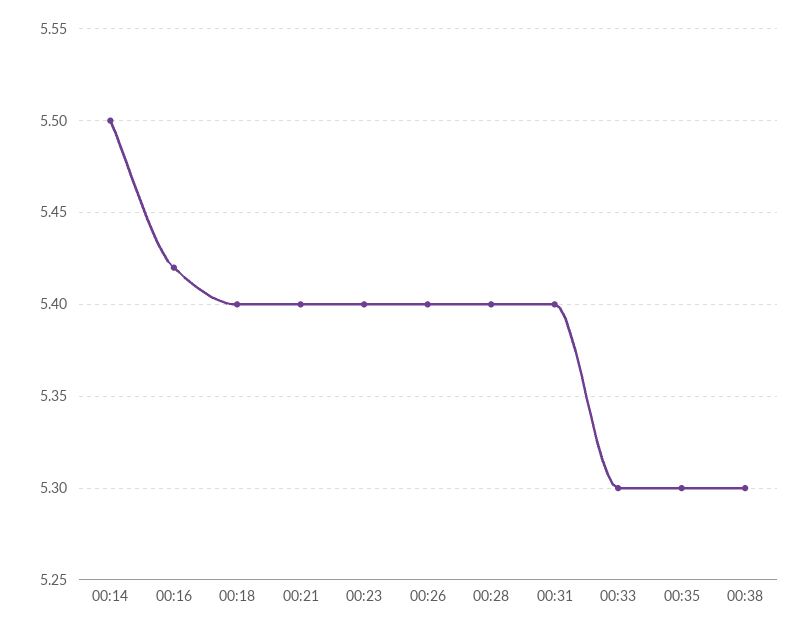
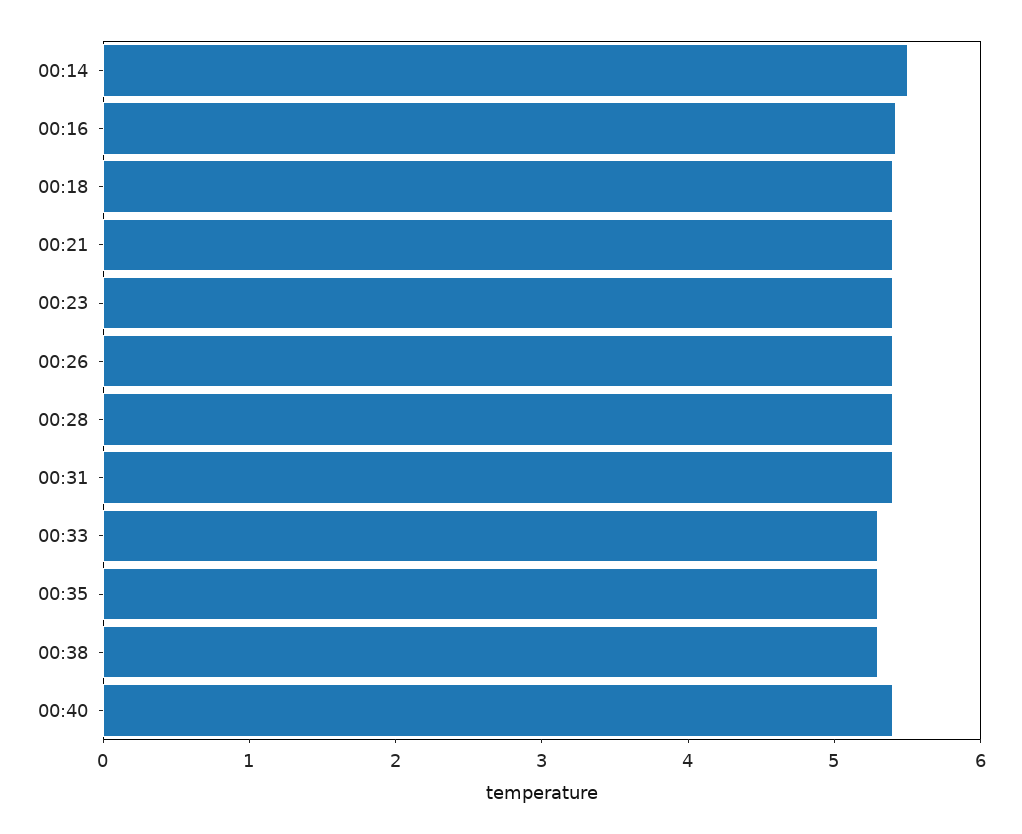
00:40: none -> 5.4

